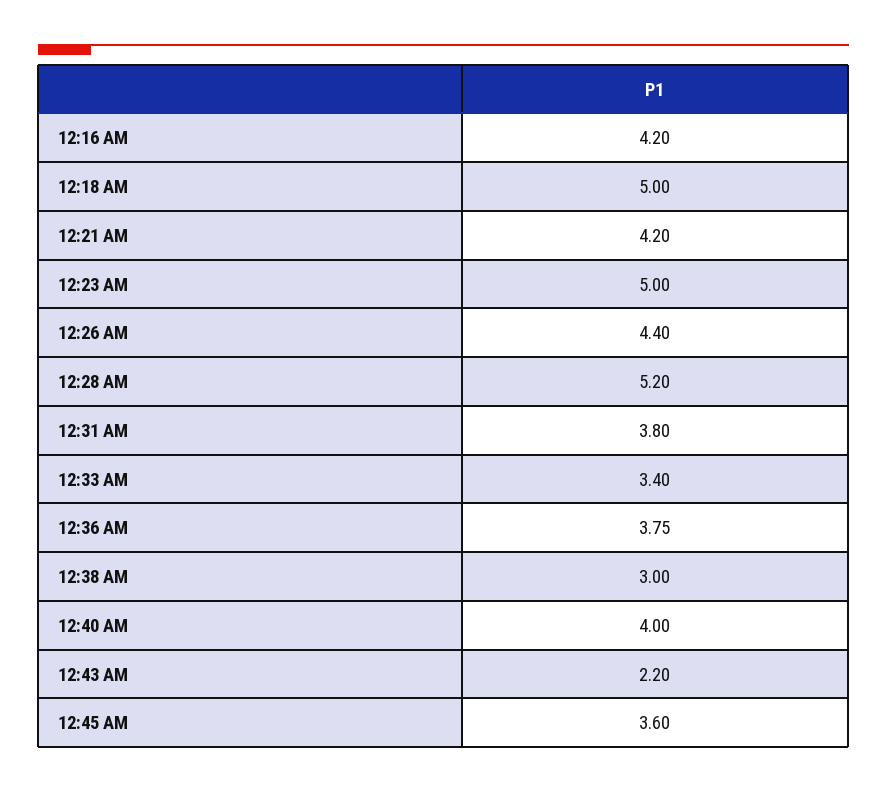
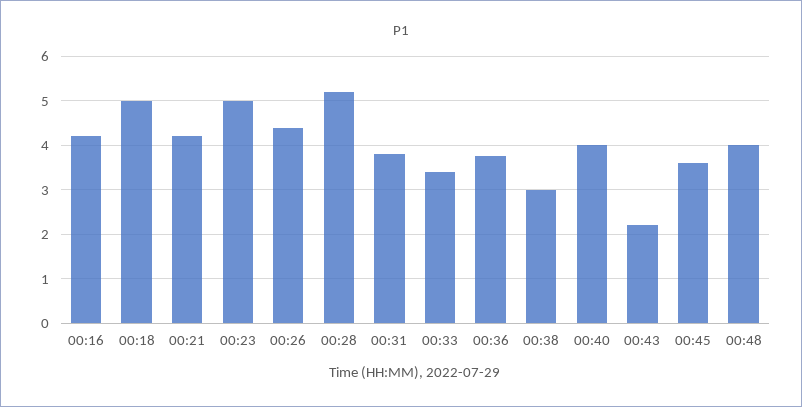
00:48: none -> 4

